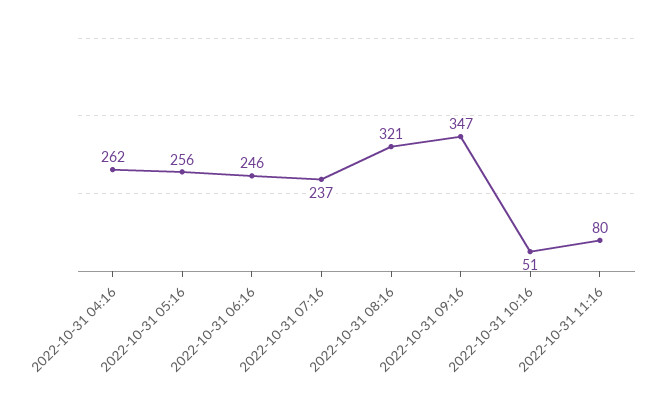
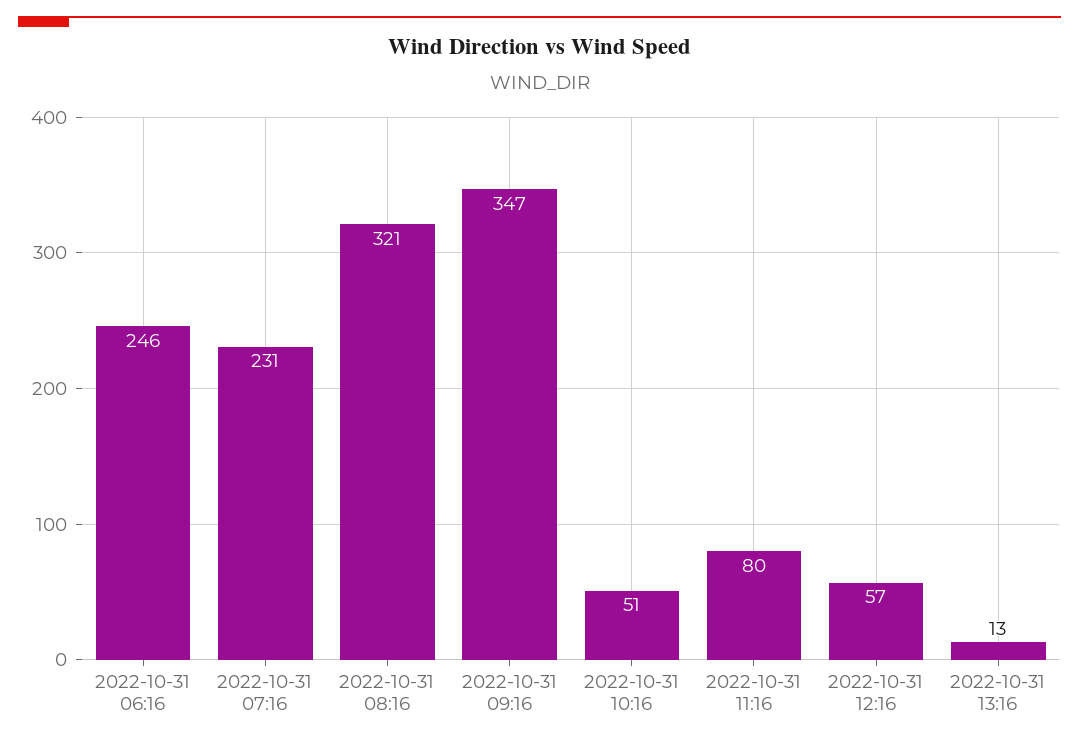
2022-10-31 04:16: 262 -> none
2022-10-31 05:16: 256 -> none
2022-10-31 07:16: 237 -> 231
2022-10-31 12:16: none -> 57
2022-10-31 13:16: none -> 13

